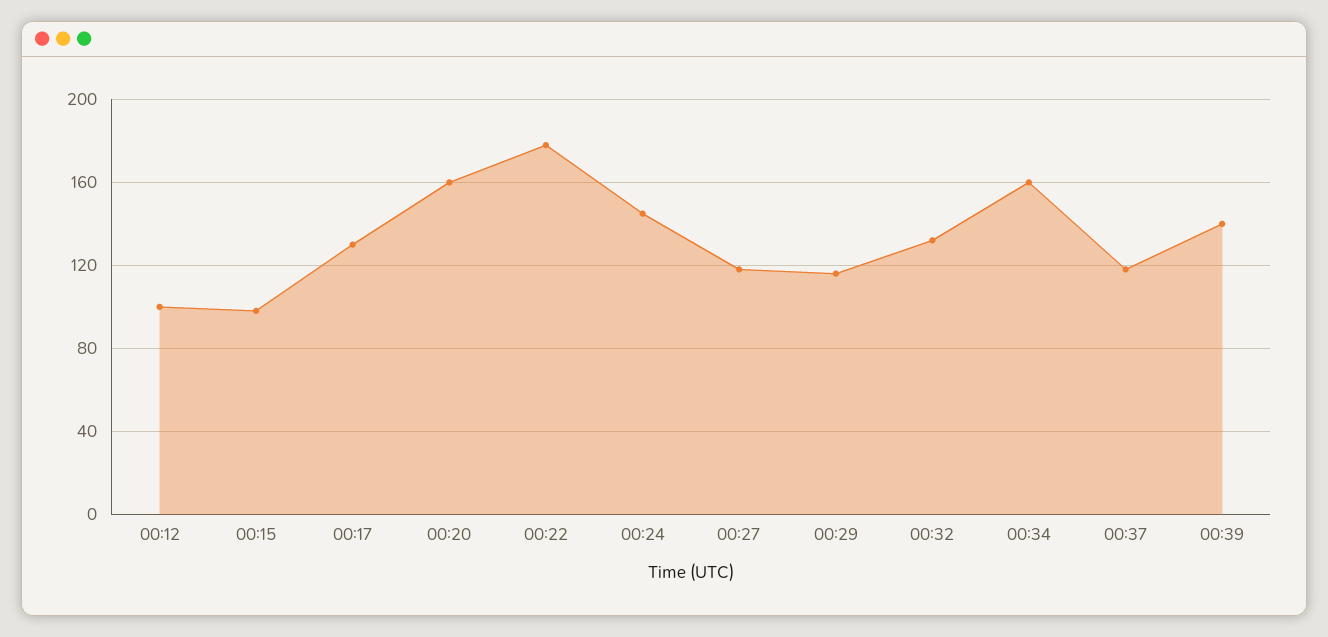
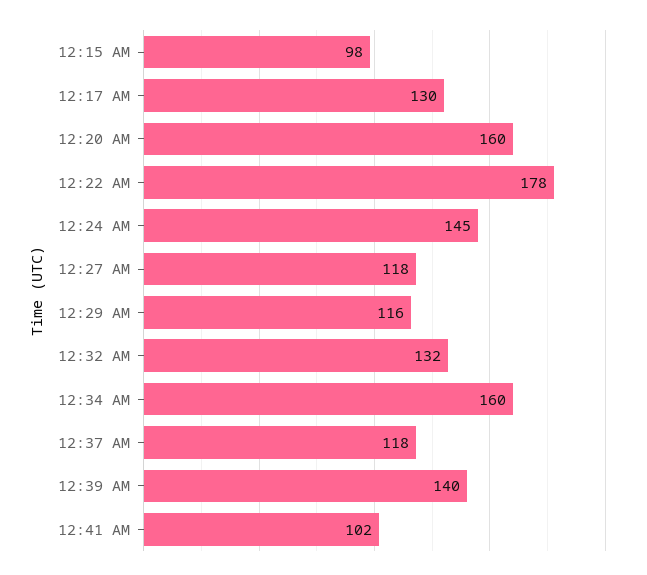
00:12: 100 -> none
12:41 AM: none -> 102

